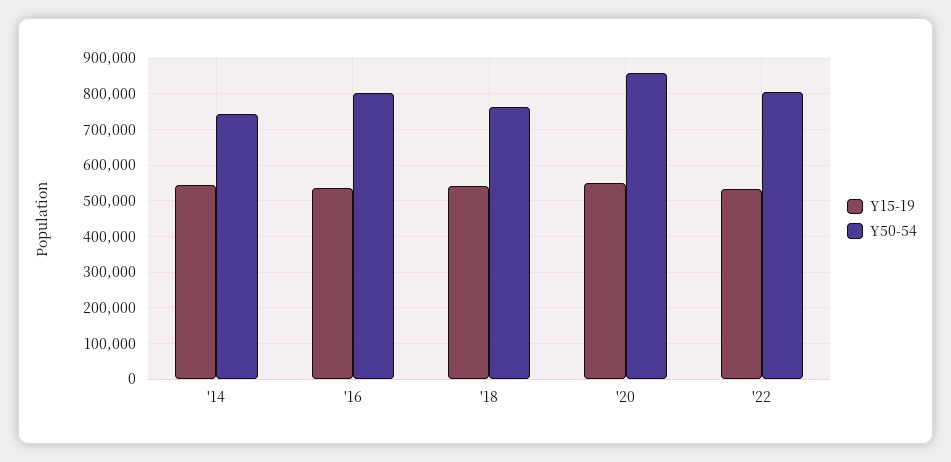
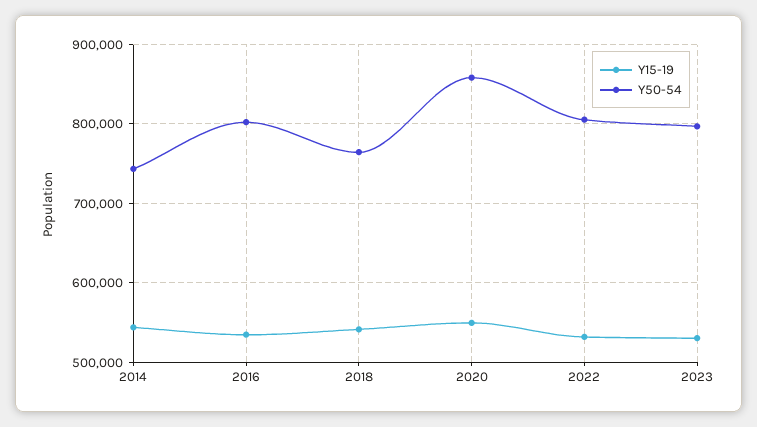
Y15-19, 2023: none -> 530000
Y50-54, 2023: none -> 800000

